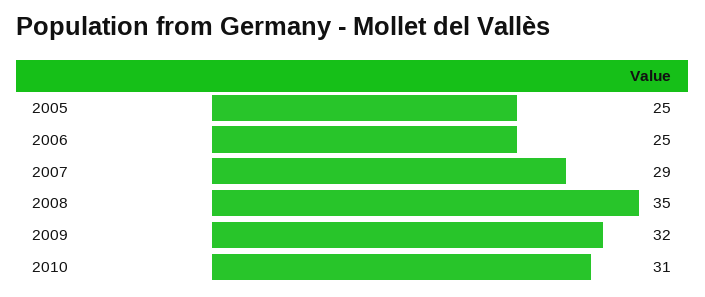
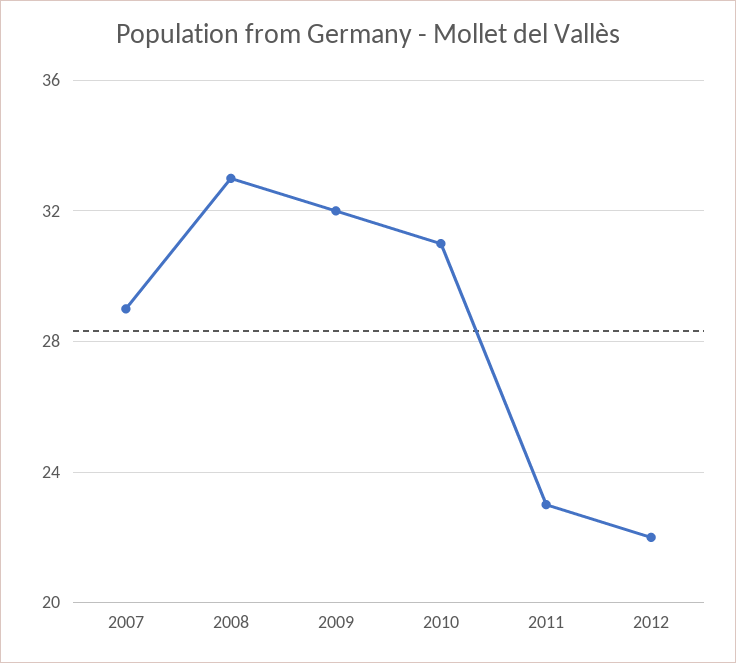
2005: 25 -> none
2006: 25 -> none
2008: 35 -> 33
2011: none -> 23
2012: none -> 22

